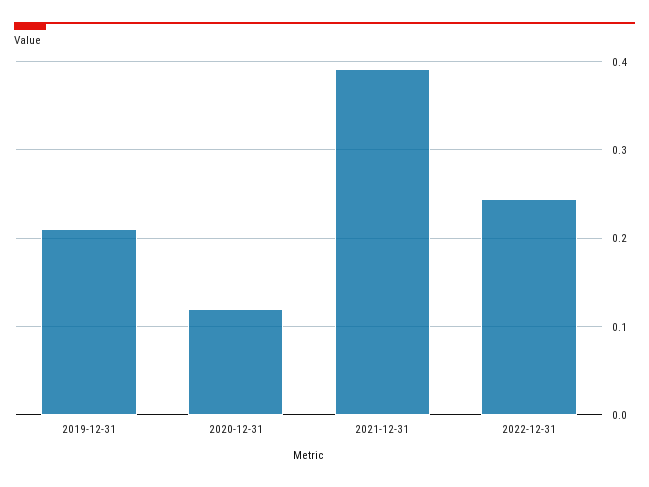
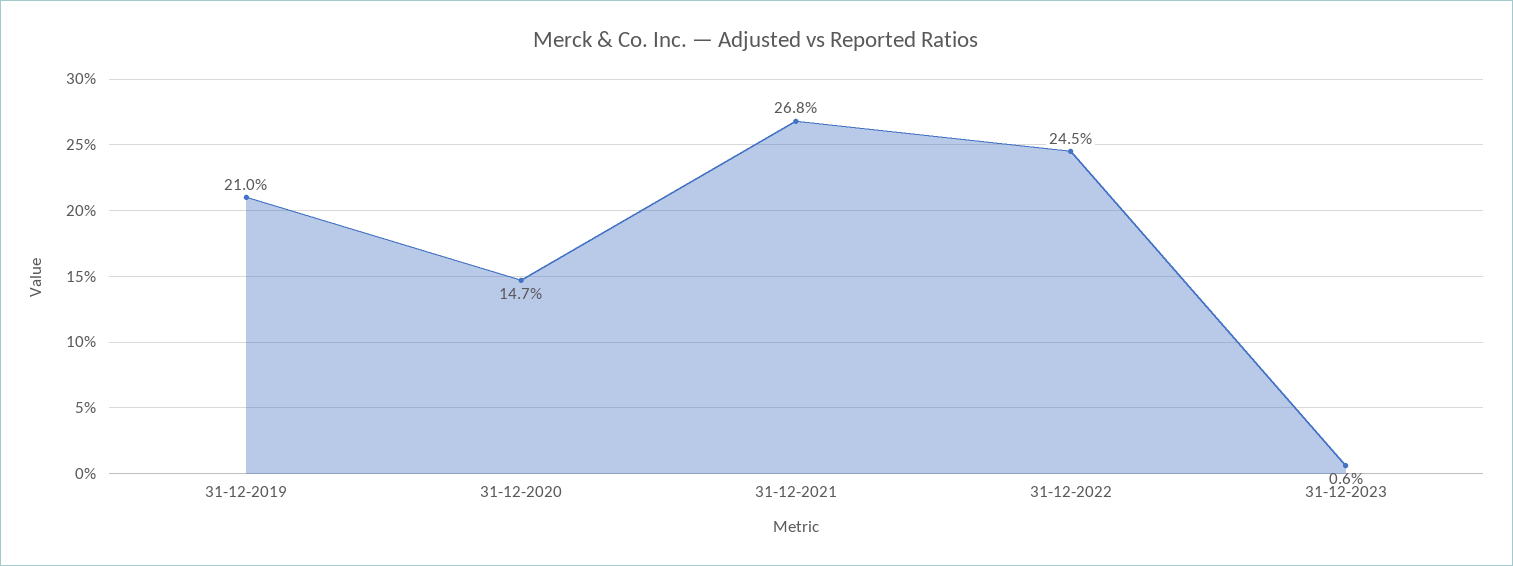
2020-12-31: 0.12 -> 0.147
2021-12-31: 0.39 -> 0.268
31-12-2023: none -> 0.006

